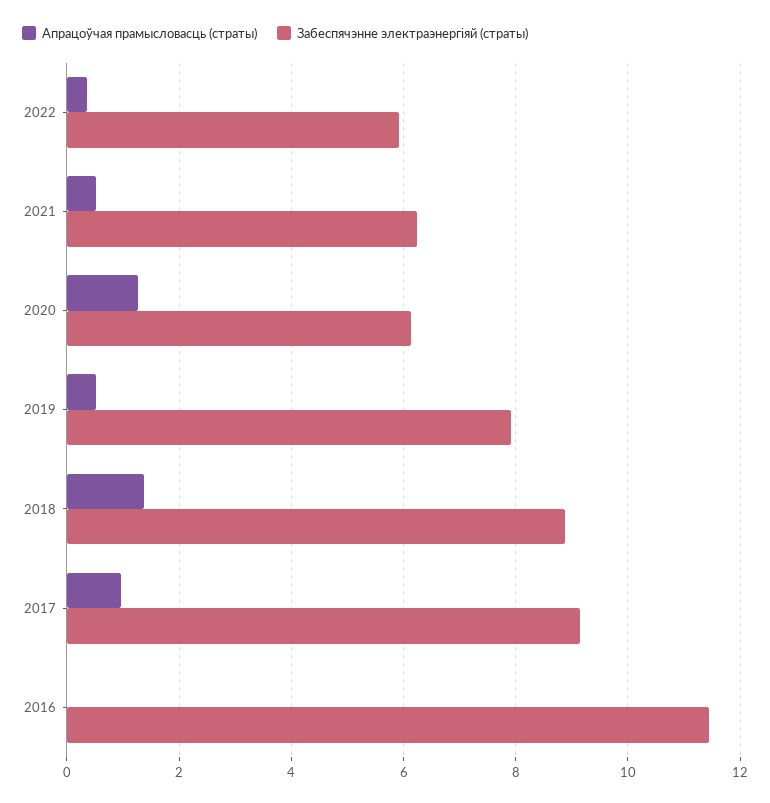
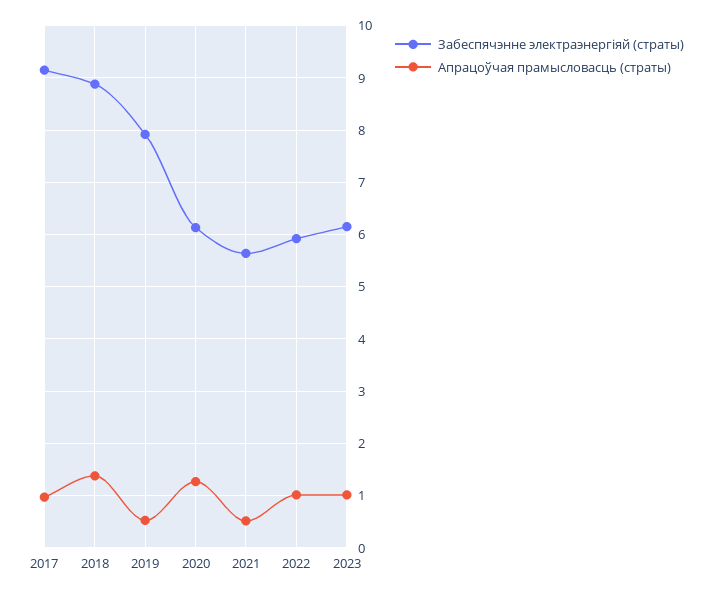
Апрацоўчая прамысловасць (страты), 2022: 0.4 -> 1
Забеспячэнне электраэнергіяй (страты), 2021: 6.2 -> 5.6
Апрацоўчая прамысловасць (страты), 2016: 0 -> none
Забеспячэнне электраэнергіяй (страты), 2016: 11.4 -> none
Забеспячэнне электраэнергіяй (страты), 2023: none -> 6.2
Апрацоўчая прамысловасць (страты), 2023: none -> 1

